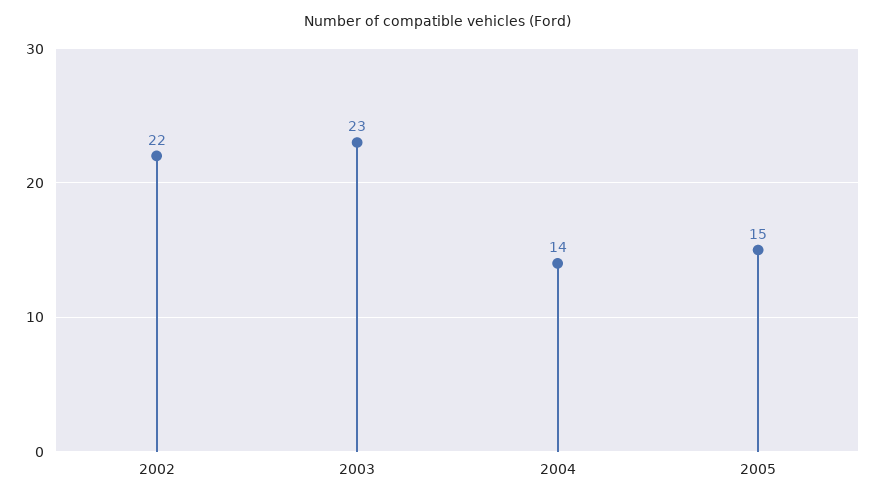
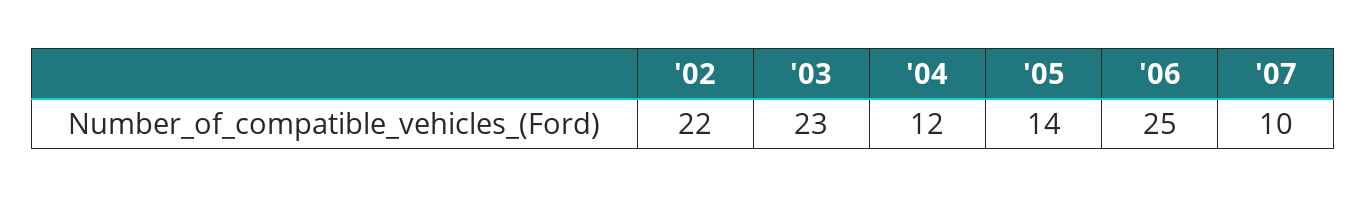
2004: 14 -> 12
2005: 15 -> 14
'06: none -> 25
'07: none -> 10

